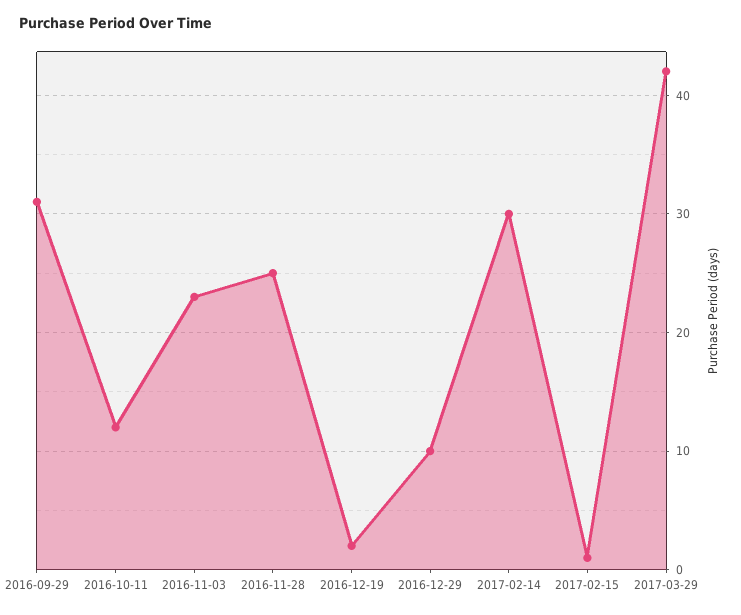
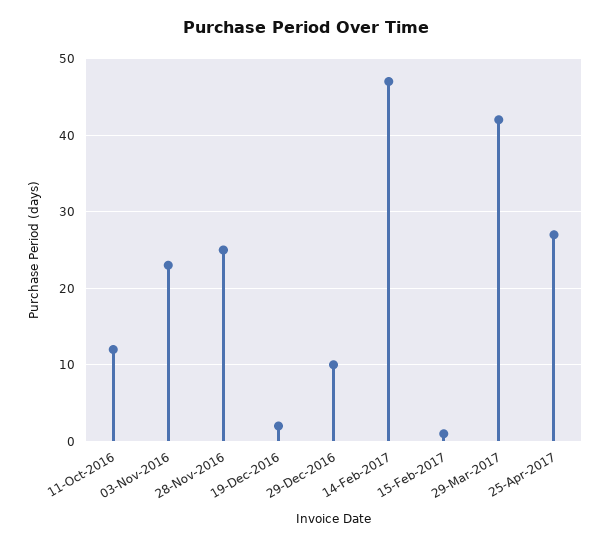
2016-09-29: 31 -> none
2017-02-14: 30 -> 47
25-Apr-2017: none -> 27

